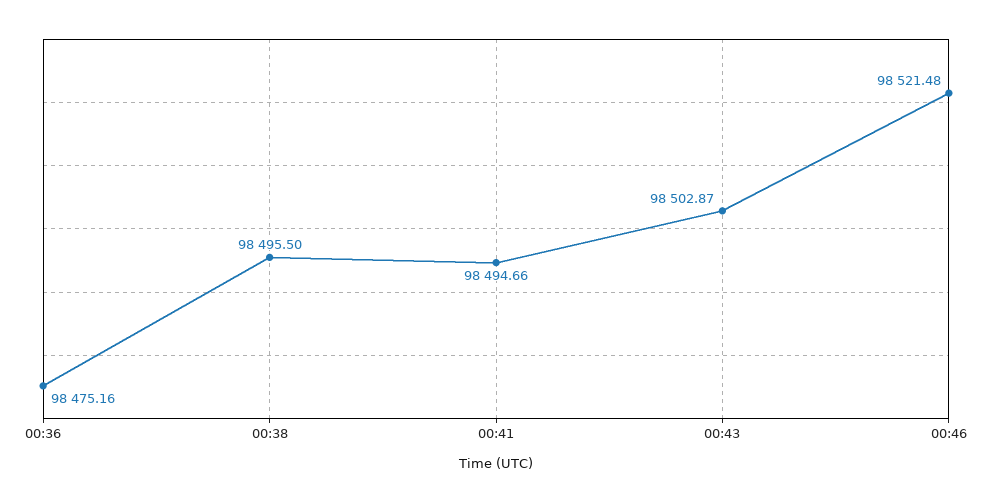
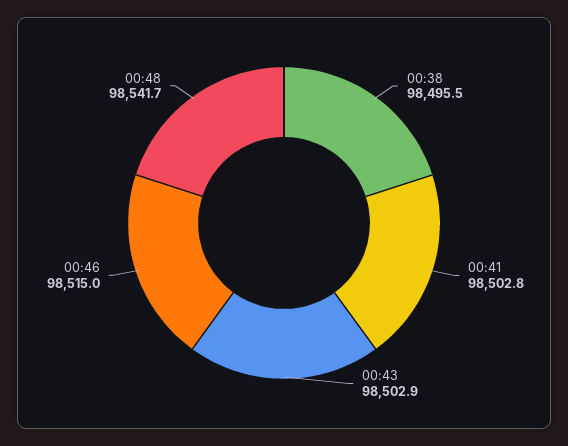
00:36: 98475.16 -> none
00:41: 98494.66 -> 98502.8
00:46: 98521.48 -> 98515
00:48: none -> 98541.7

